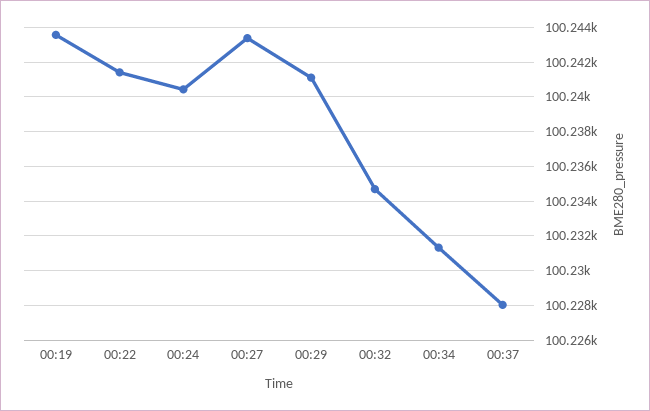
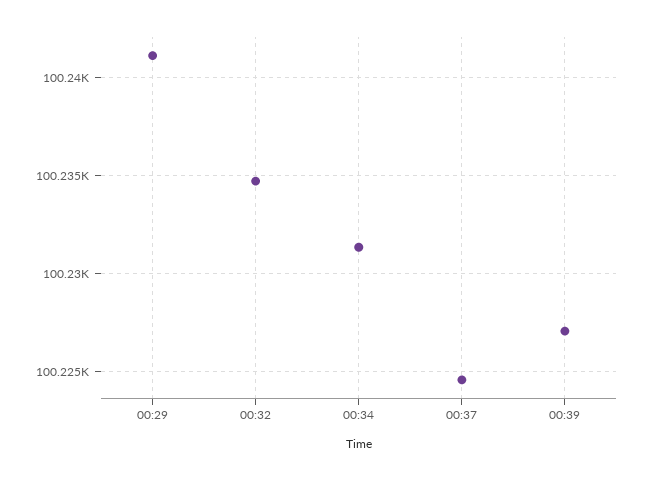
00:19: 100243.5 -> none
00:22: 100241.5 -> none
00:24: 100240.5 -> none
00:27: 100243.5 -> none
00:37: 100228 -> 100224.5
00:39: none -> 100227

